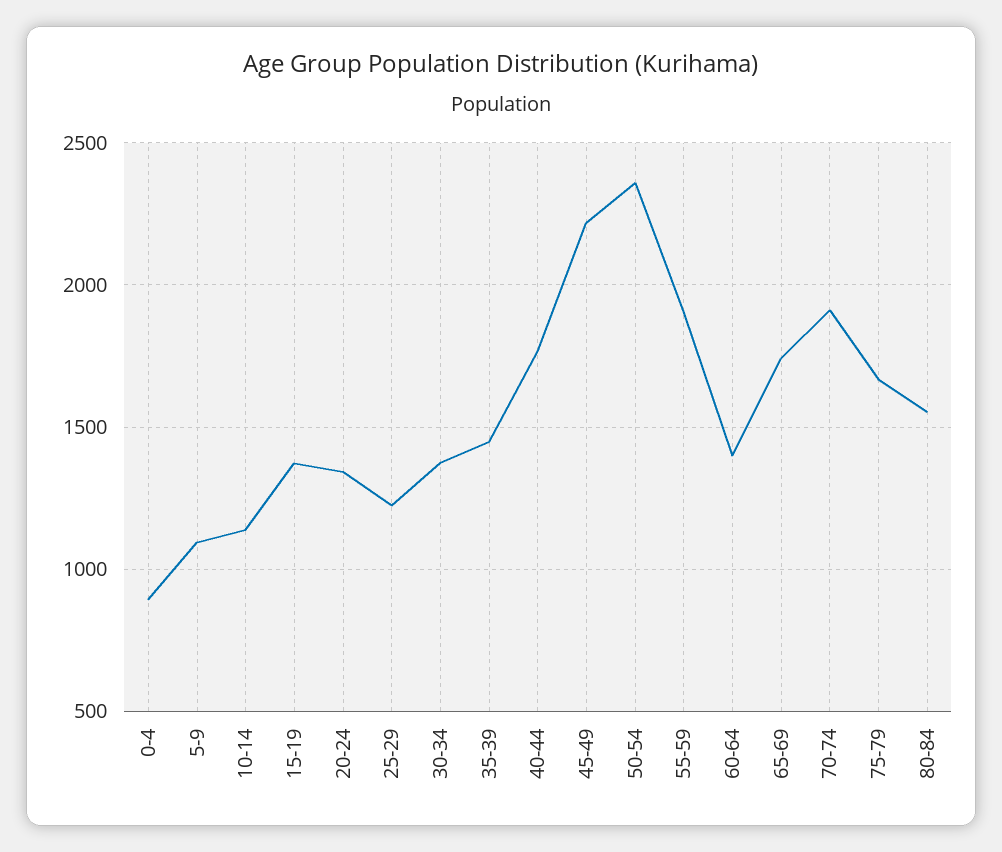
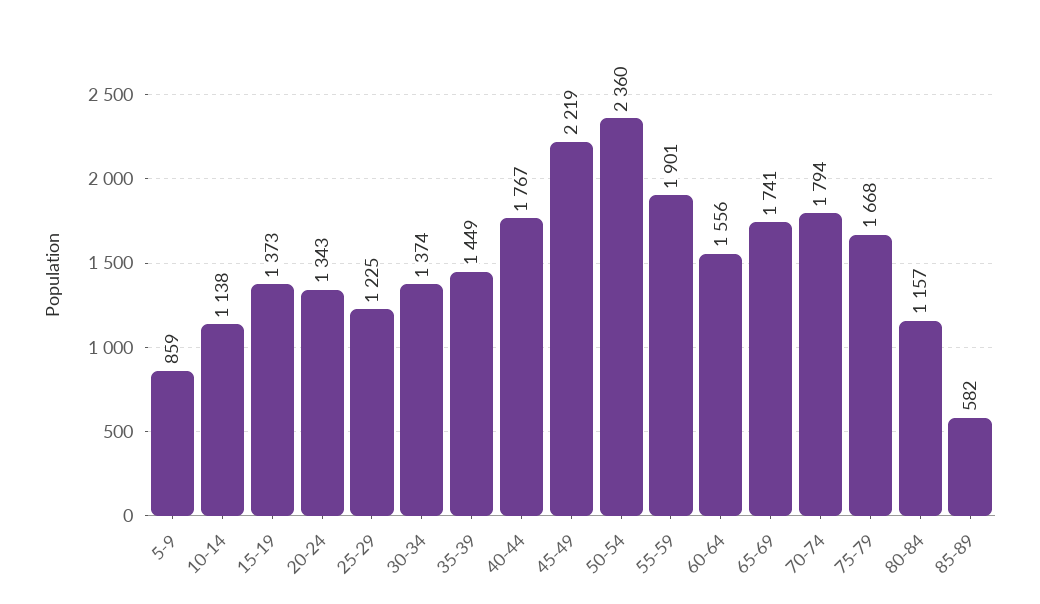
0-4: 900 -> none
5-9: 1100 -> 859
60-64: 1400 -> 1556
70-74: 1900 -> 1794
80-84: 1550 -> 1157
85-89: none -> 582

